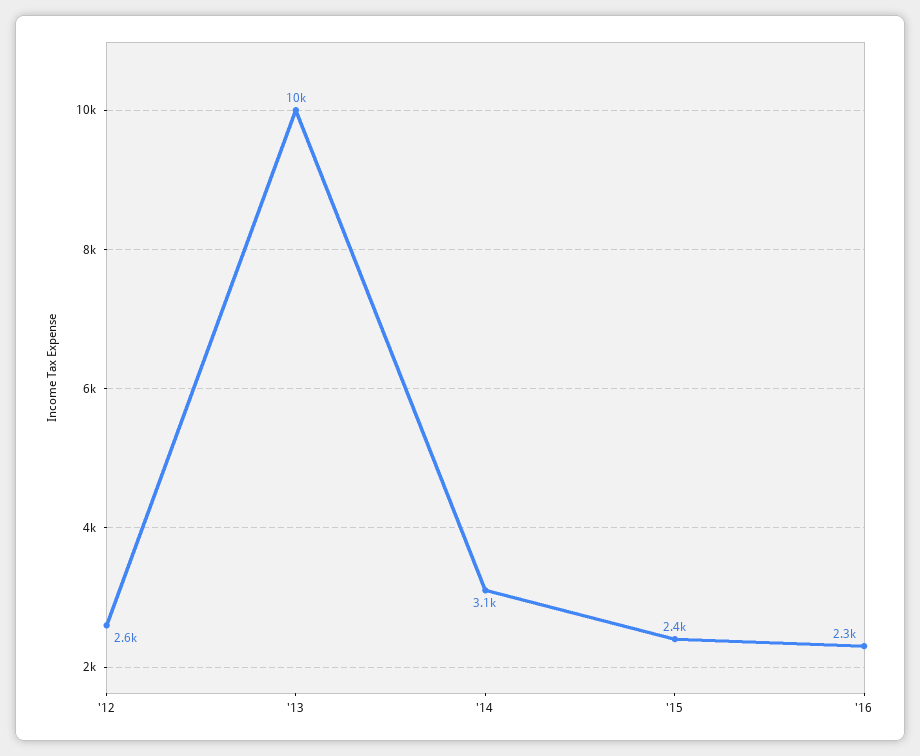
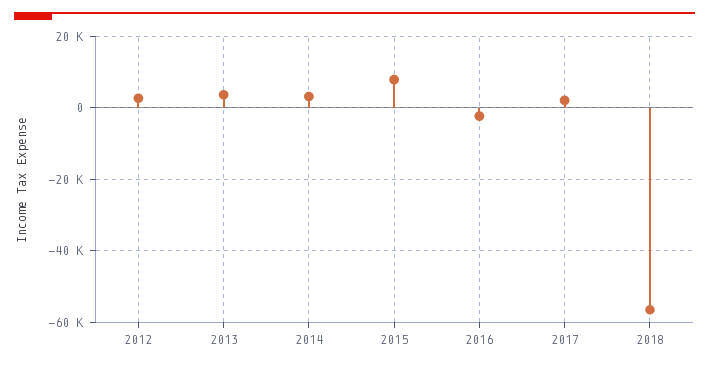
'13: 10000 -> 4000
'15: 2400 -> 8000
'16: 2300 -> -2000
2017: none -> 2000
2018: none -> -56000

